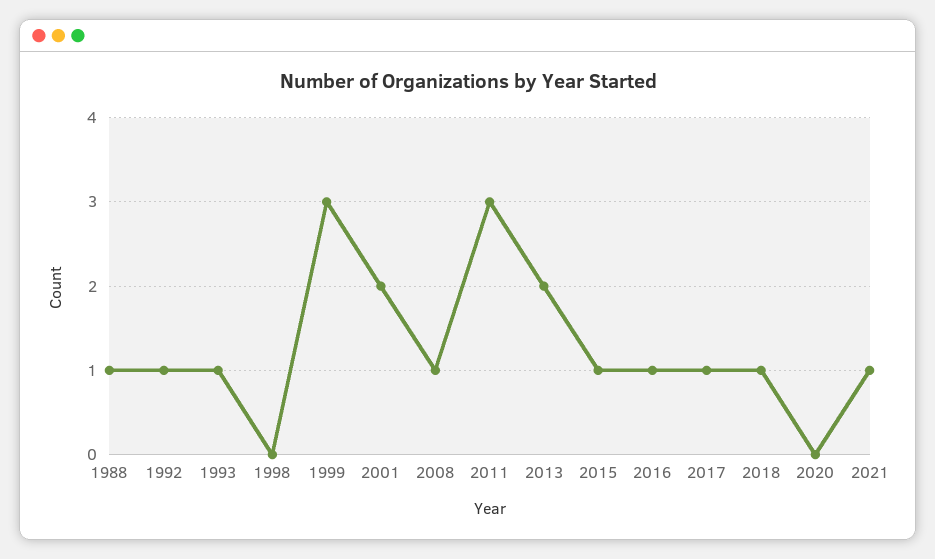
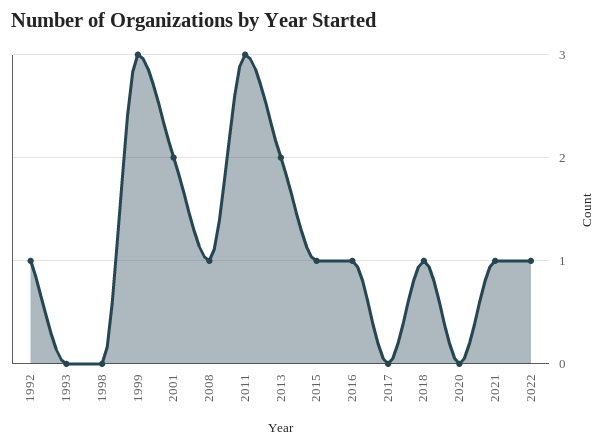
1988: 1 -> none
1993: 1 -> 0
2017: 1 -> 0
2022: none -> 1

